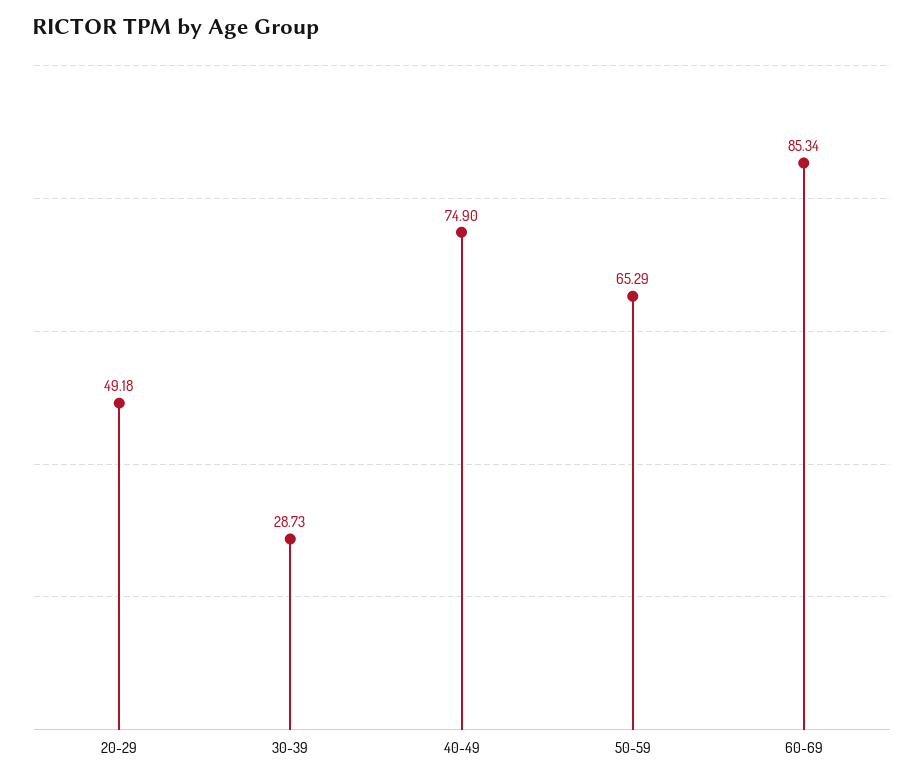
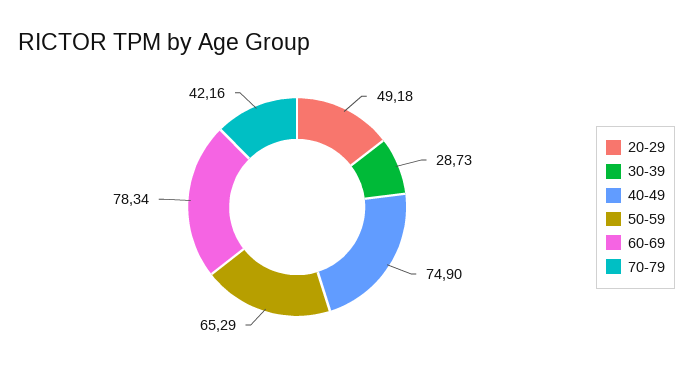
60-69: 85.34 -> 78.34
70-79: none -> 42.16

